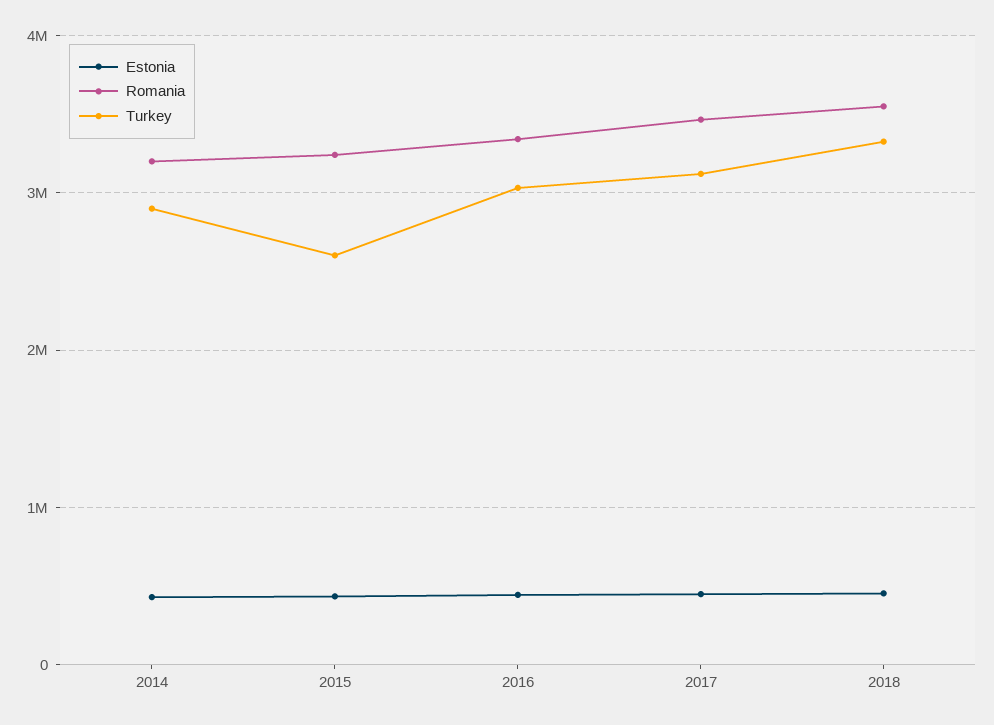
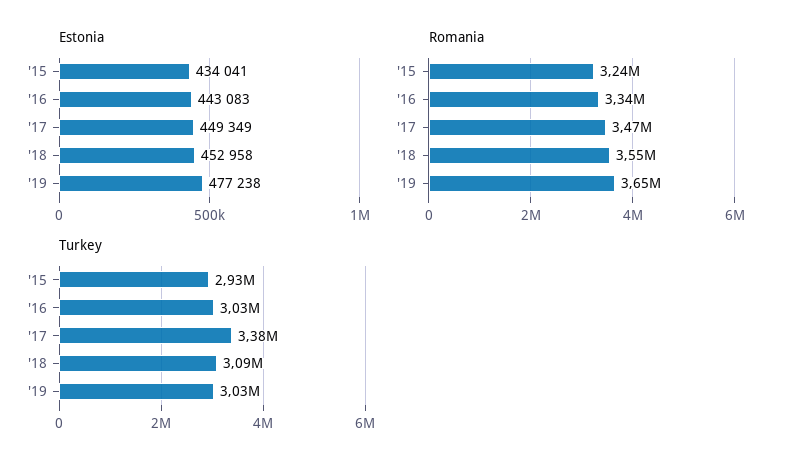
Estonia, 2014: 400000 -> none
Romania, 2014: 3200000 -> none
Turkey, 2014: 2900000 -> none
Turkey, 2015: 2600000 -> 2930000
Turkey, 2017: 3100000 -> 3380000
Turkey, 2018: 3300000 -> 3090000
Estonia, '19: none -> 477238
Romania, '19: none -> 3650000
Turkey, '19: none -> 3030000

